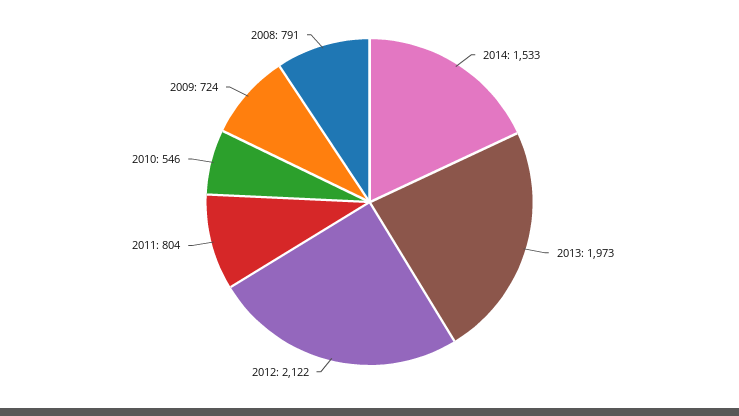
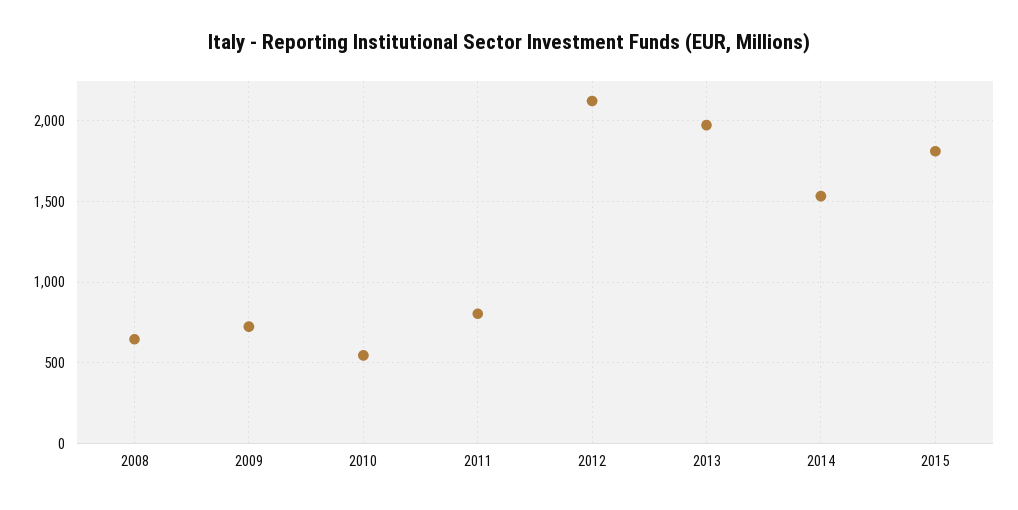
2008: 791 -> 650
2015: none -> 1800

